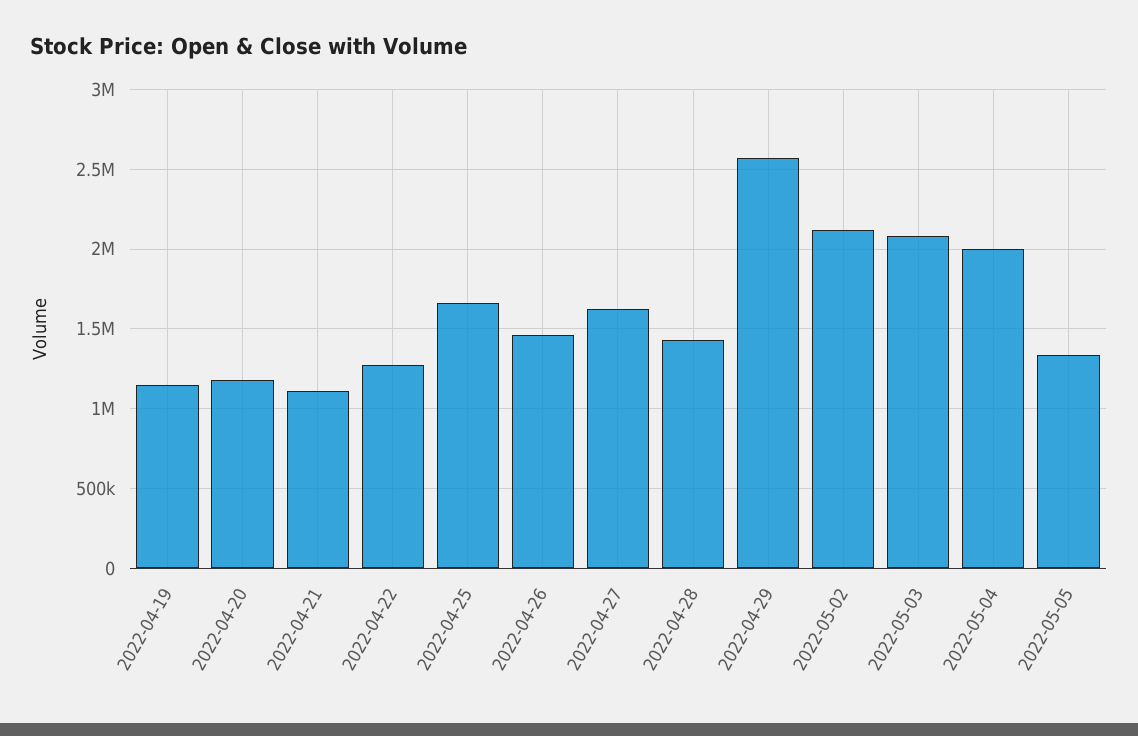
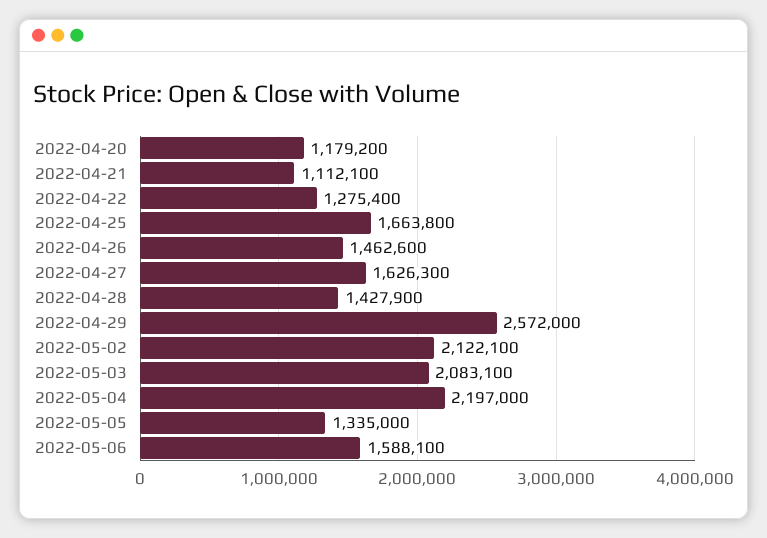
2022-04-19: 1150000 -> none
2022-05-04: 2000000 -> 2197000
2022-05-06: none -> 1588100

